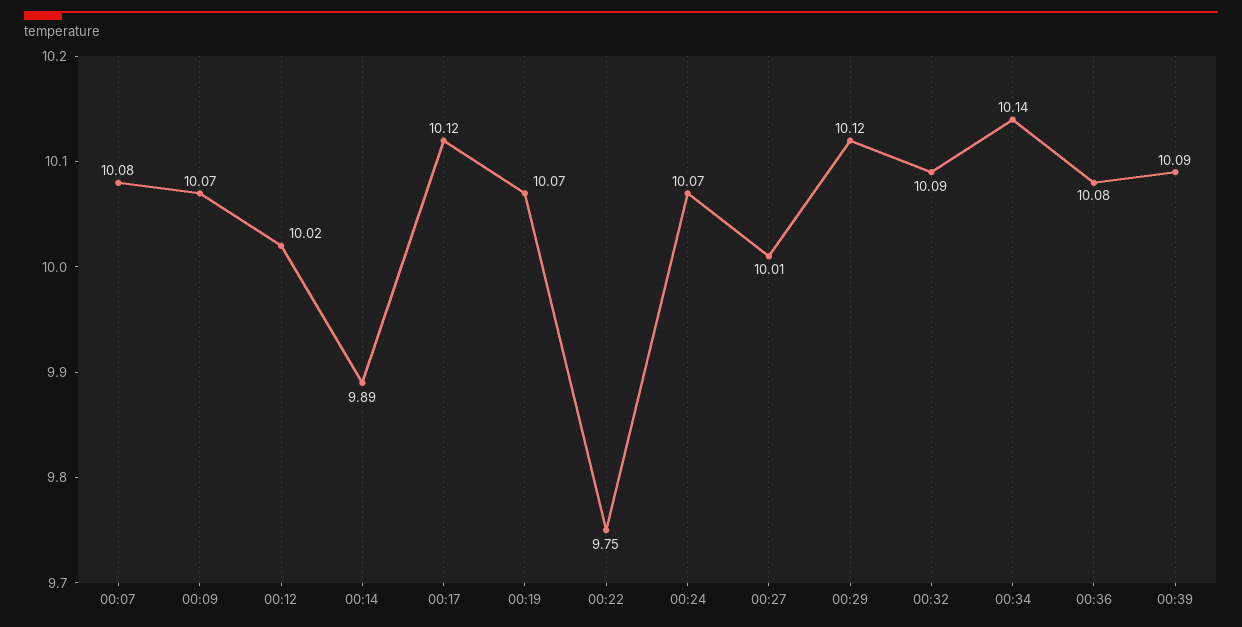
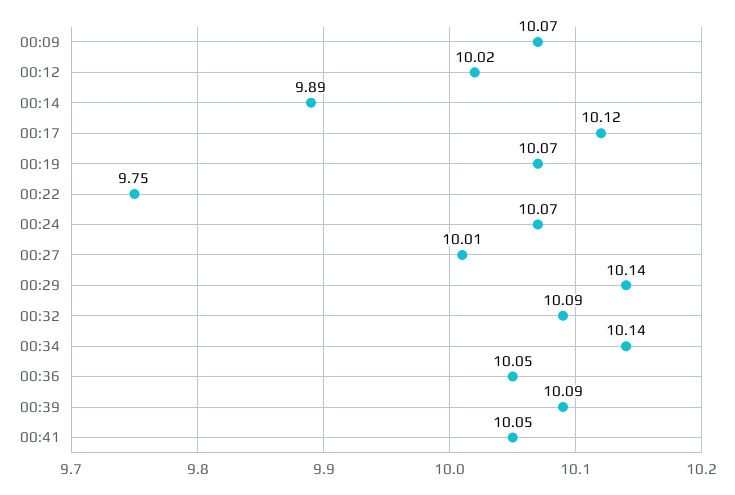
00:07: 10.08 -> none
00:29: 10.12 -> 10.14
00:36: 10.08 -> 10.05
00:41: none -> 10.05

